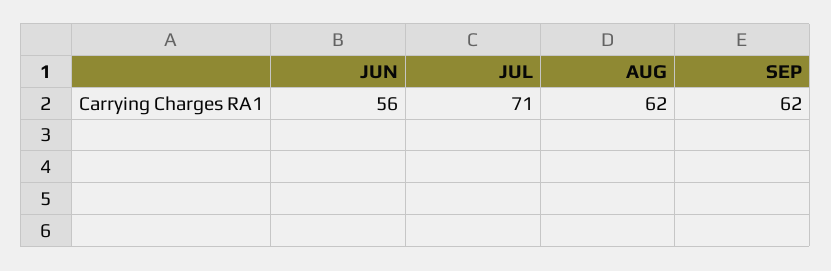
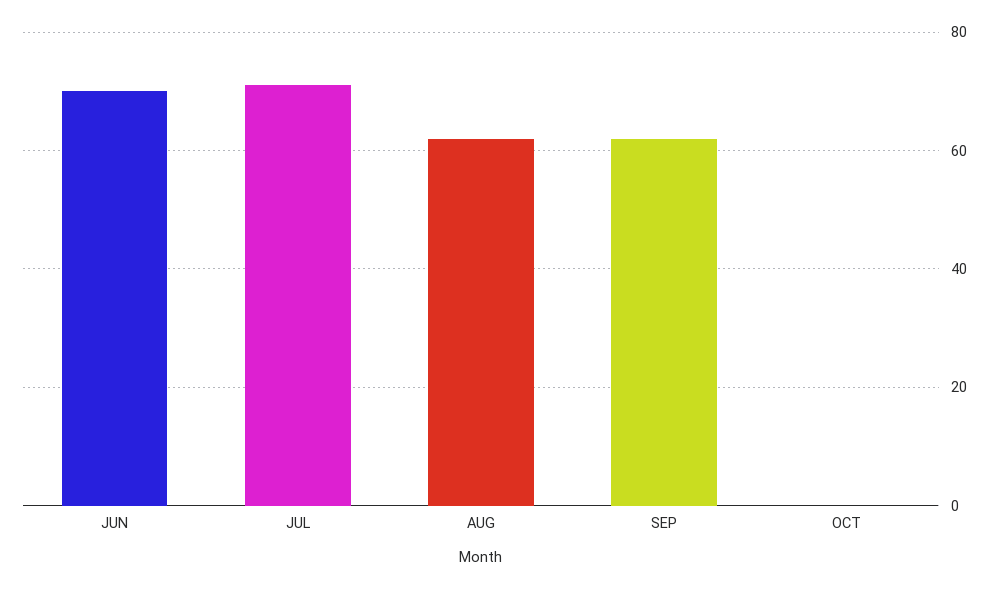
JUN: 56 -> 70
OCT: none -> 0

